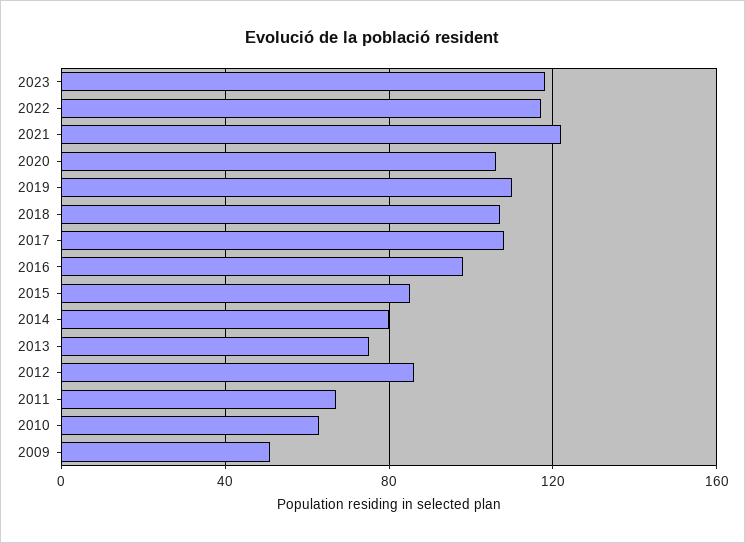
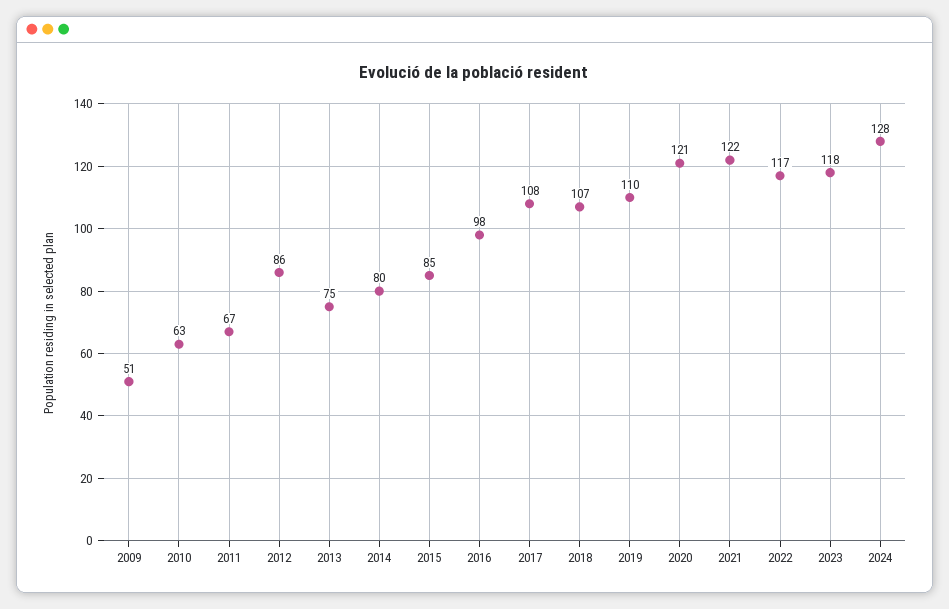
2020: 105 -> 121
2024: none -> 128

